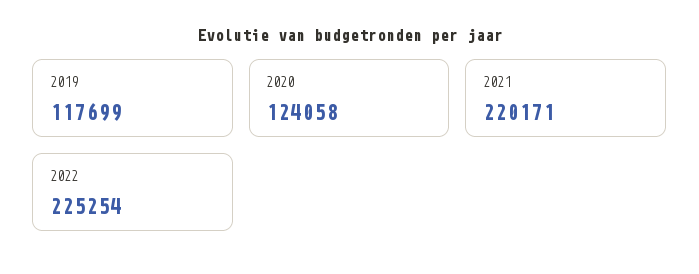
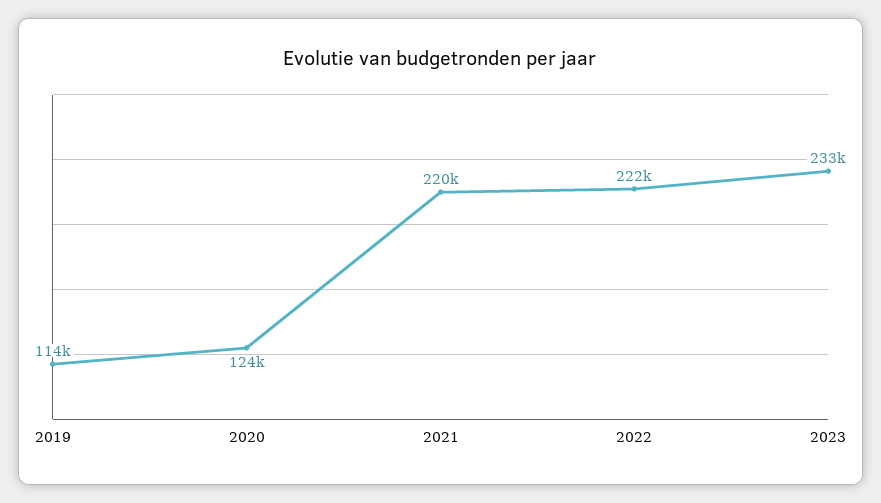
2019: 117699 -> 114000
2022: 225254 -> 222000
2023: none -> 233000

